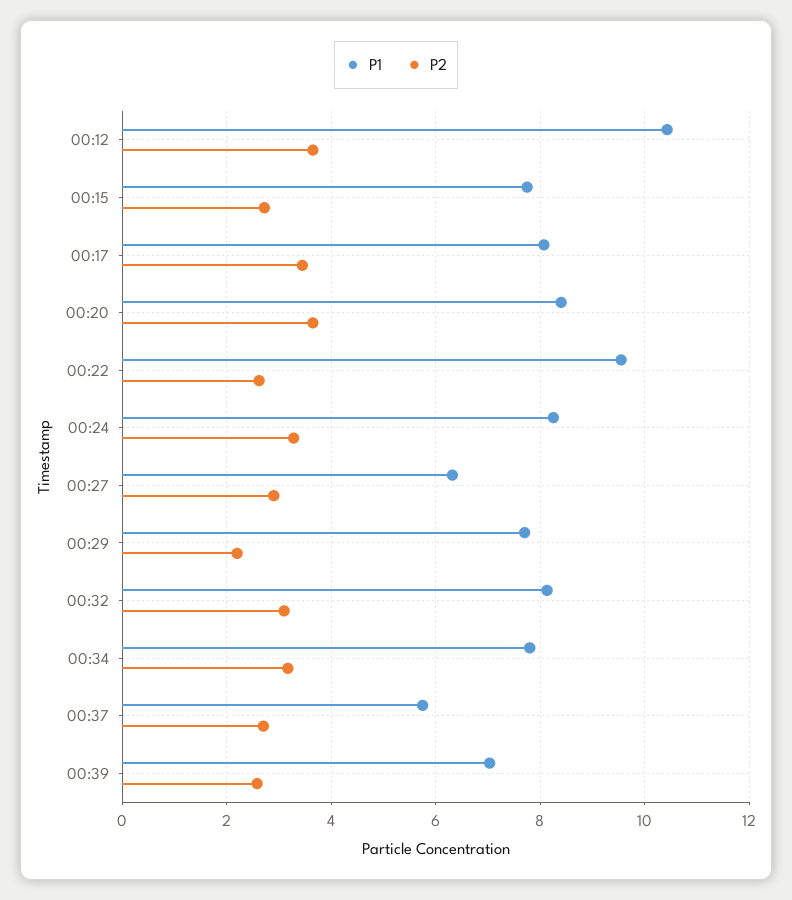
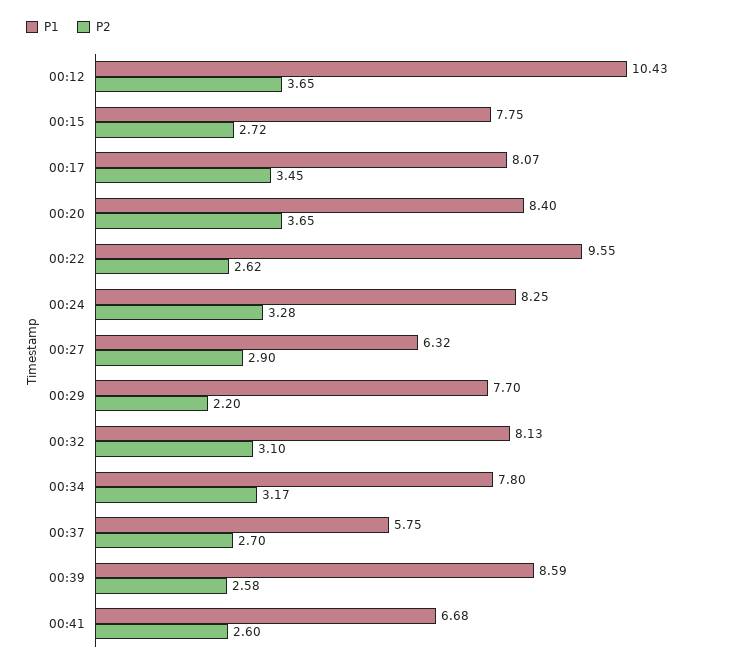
P1, 00:39: 7 -> 8.59
P1, 00:41: none -> 6.68
P2, 00:41: none -> 2.6

